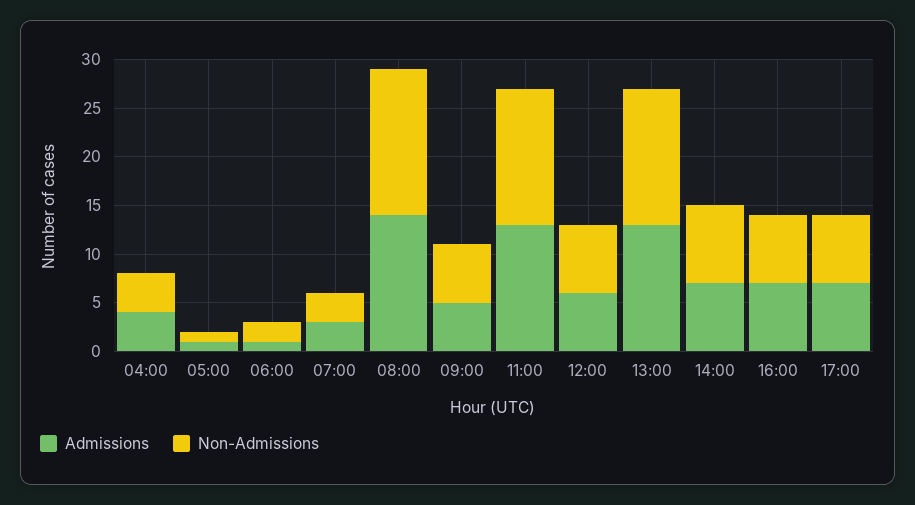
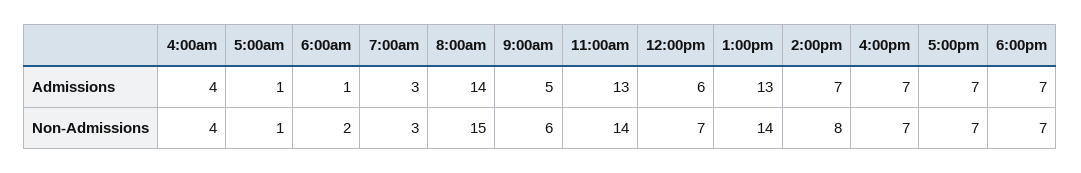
Admissions, 6:00pm: none -> 7
Non-Admissions, 6:00pm: none -> 7

